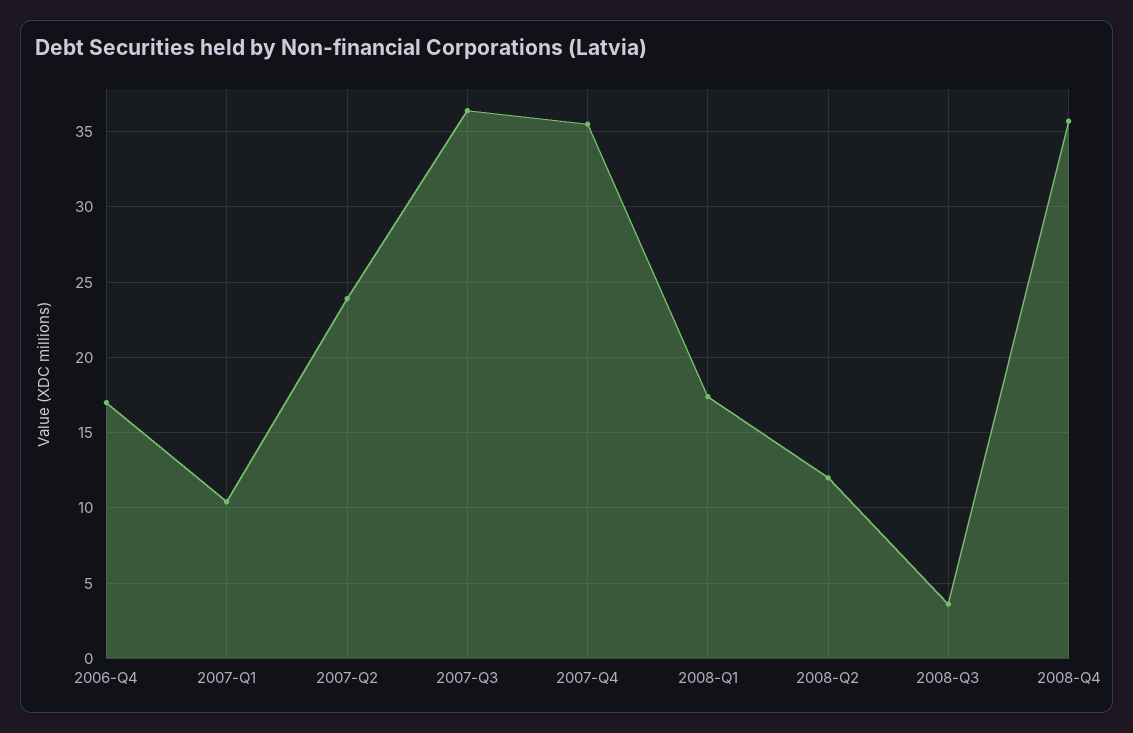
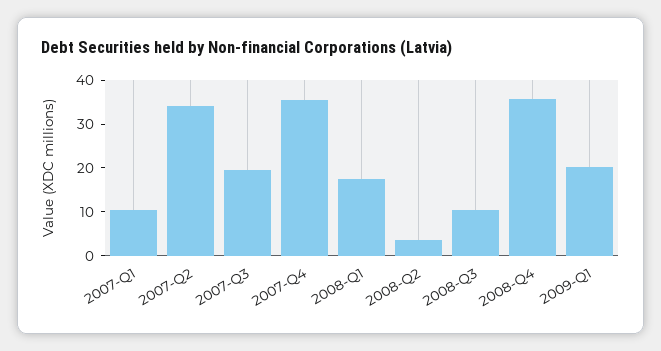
2006-Q4: 17 -> none
2007-Q2: 24 -> 34
2007-Q3: 36.5 -> 20
2008-Q2: 12 -> 4
2008-Q3: 3.5 -> 10
2009-Q1: none -> 20

